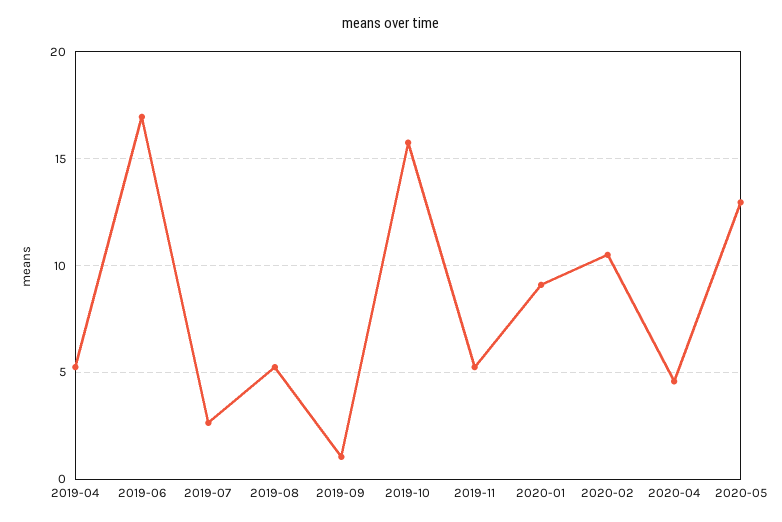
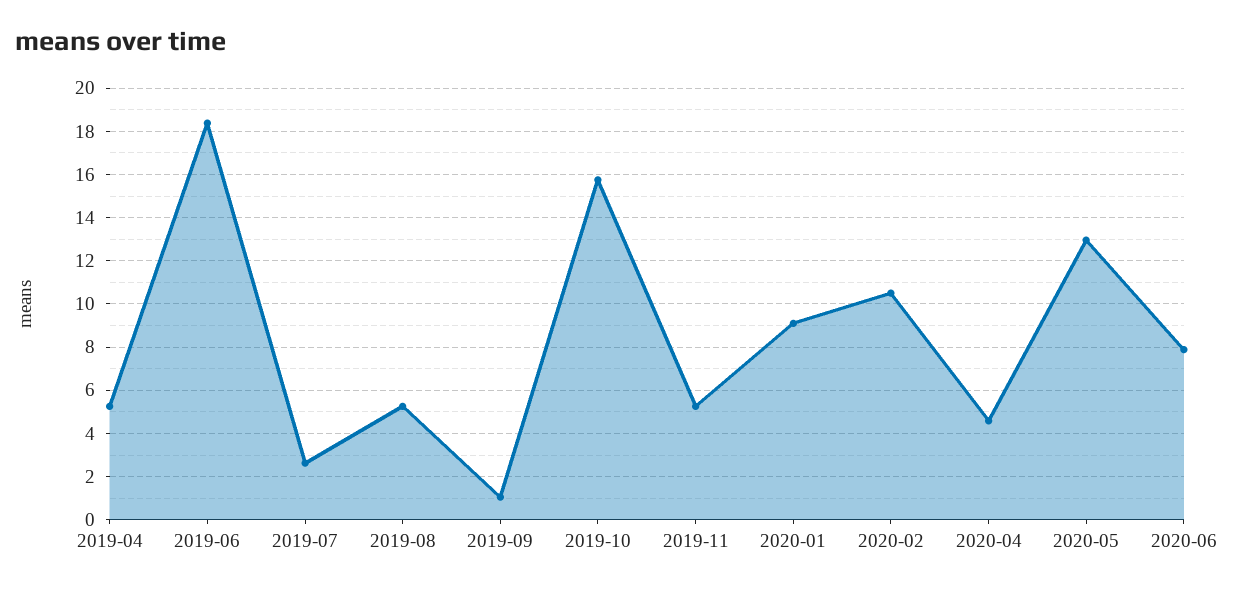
2019-06: 17 -> 18.5
2020-06: none -> 8

